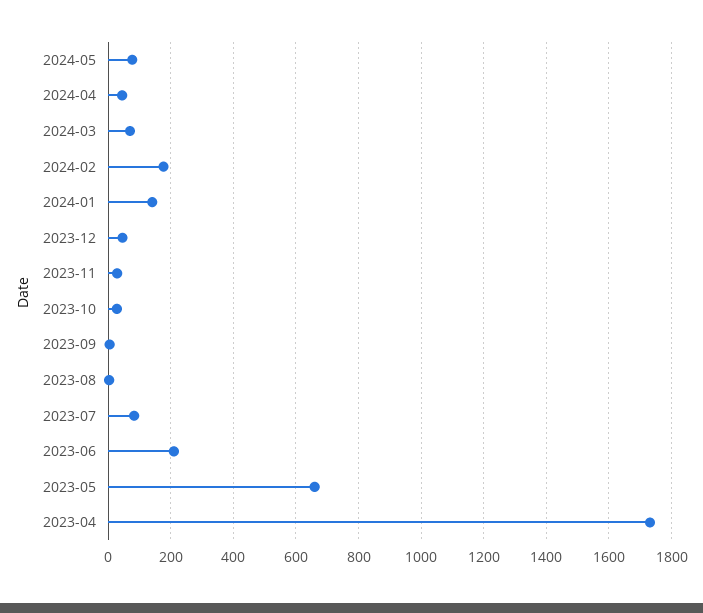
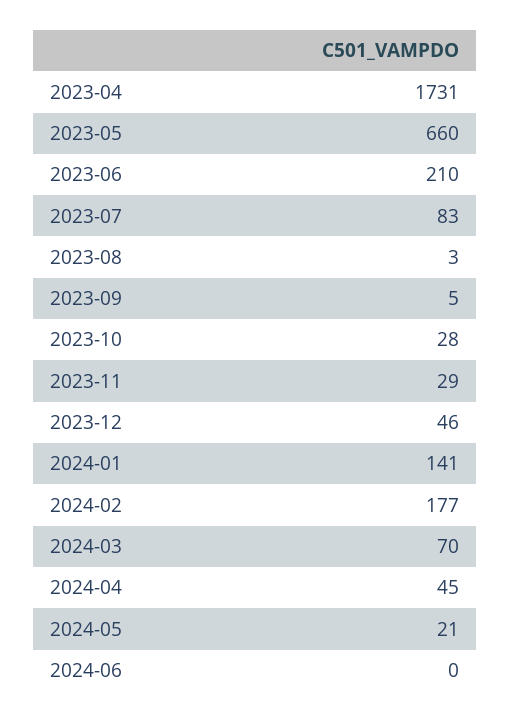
2024-05: 80 -> 21
2024-06: none -> 0

